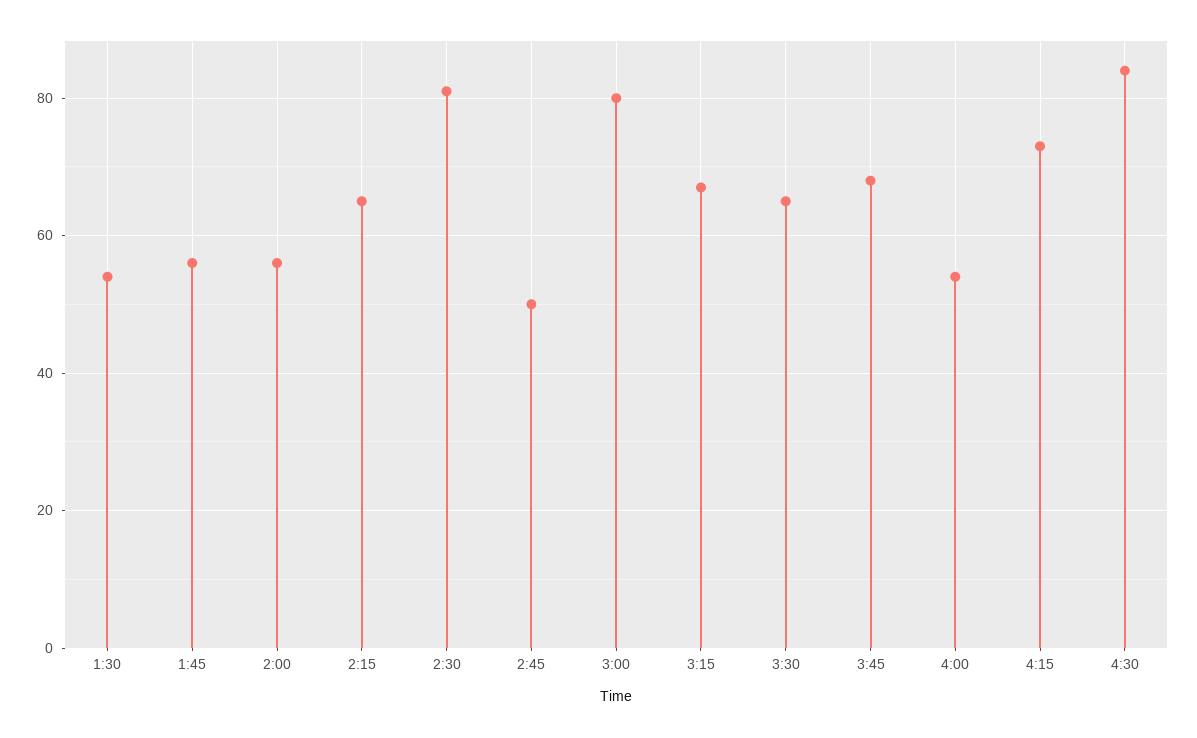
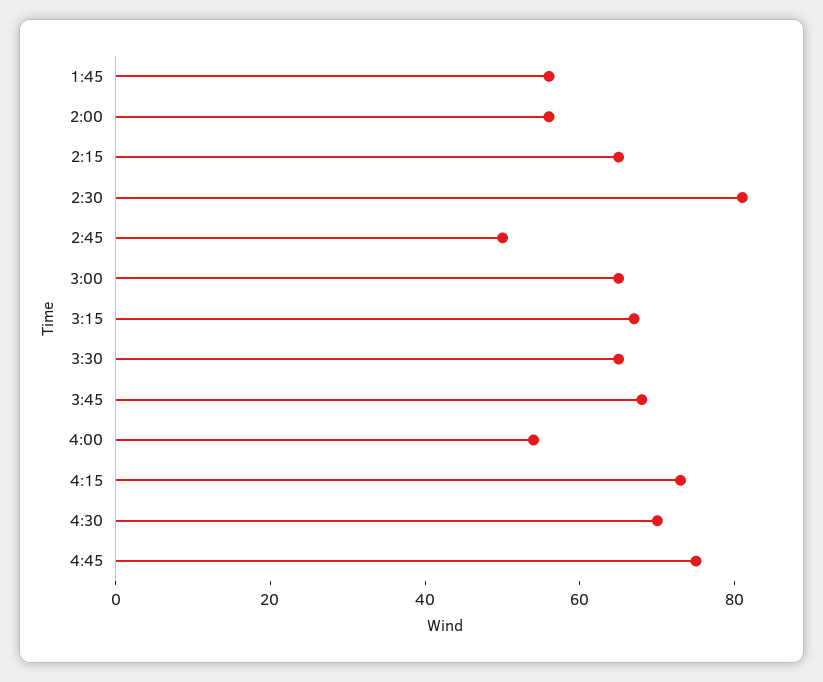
1:30: 55 -> none
3:00: 80 -> 65
4:30: 85 -> 70
4:45: none -> 75

